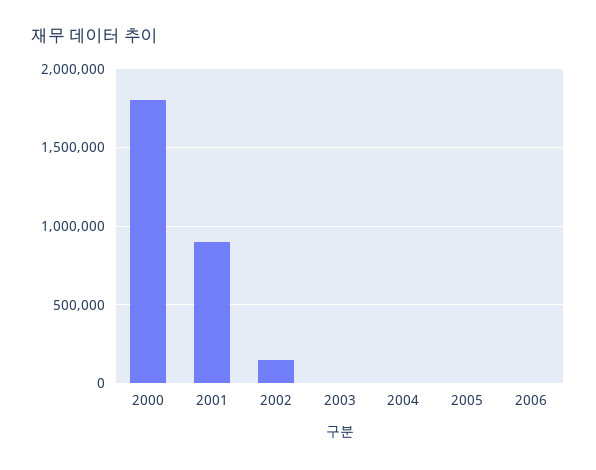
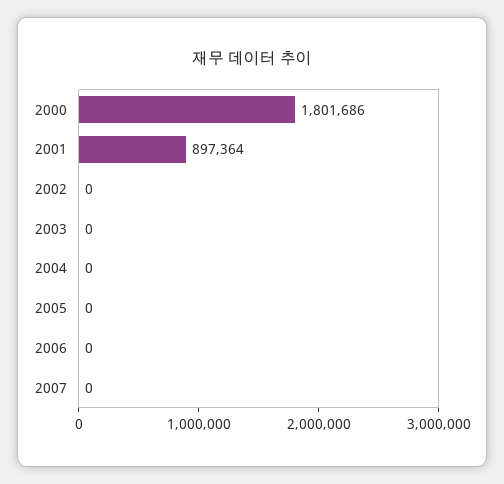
2002: 150000 -> 0
2007: none -> 0

